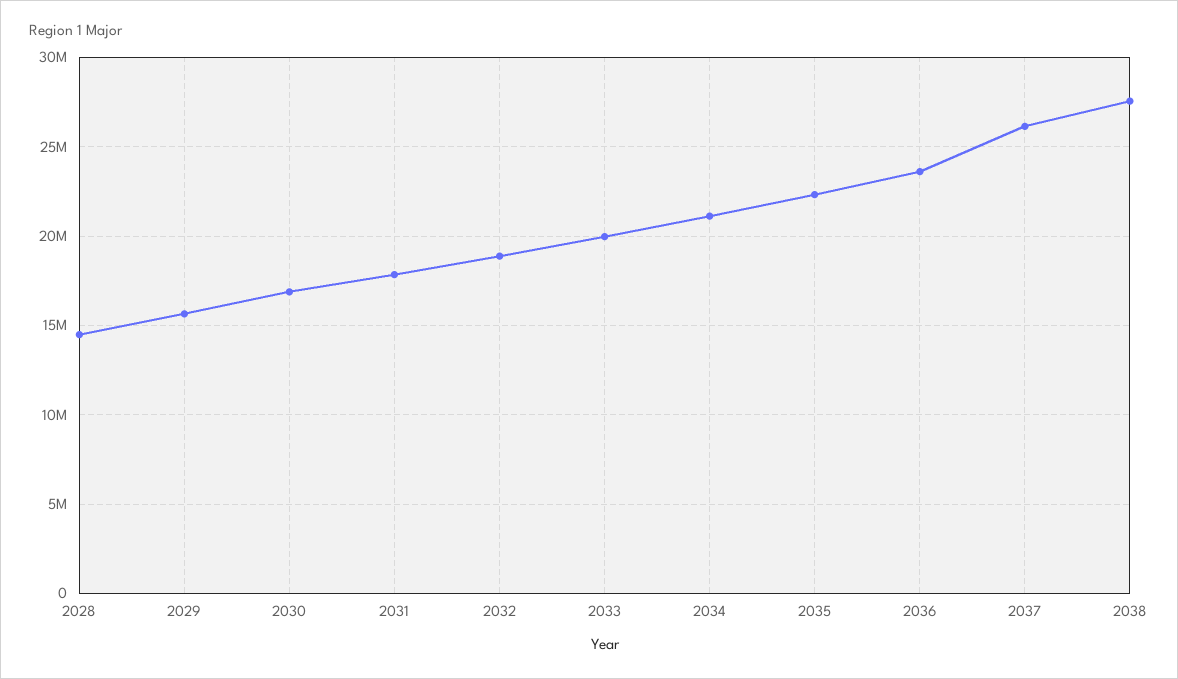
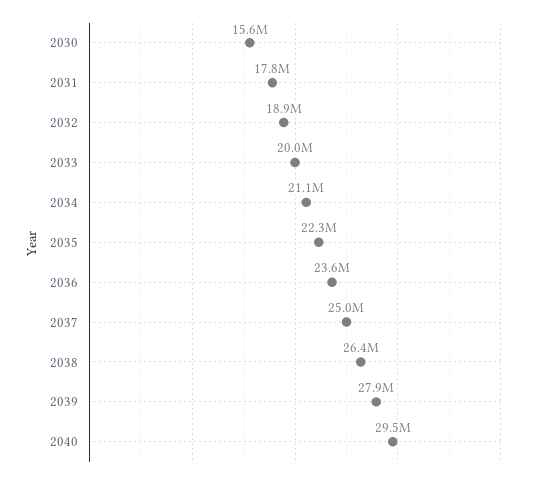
2028: 14500000 -> none
2029: 15500000 -> none
2030: 17000000 -> 15600000
2037: 26000000 -> 25000000
2038: 27500000 -> 26400000
2039: none -> 27900000
2040: none -> 29500000

